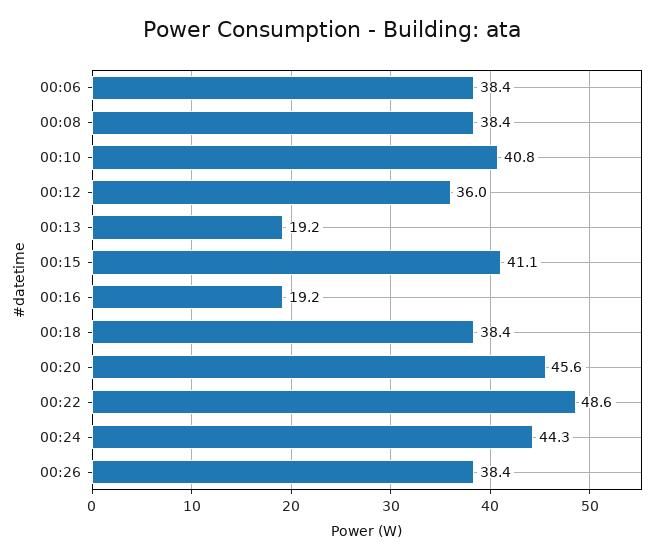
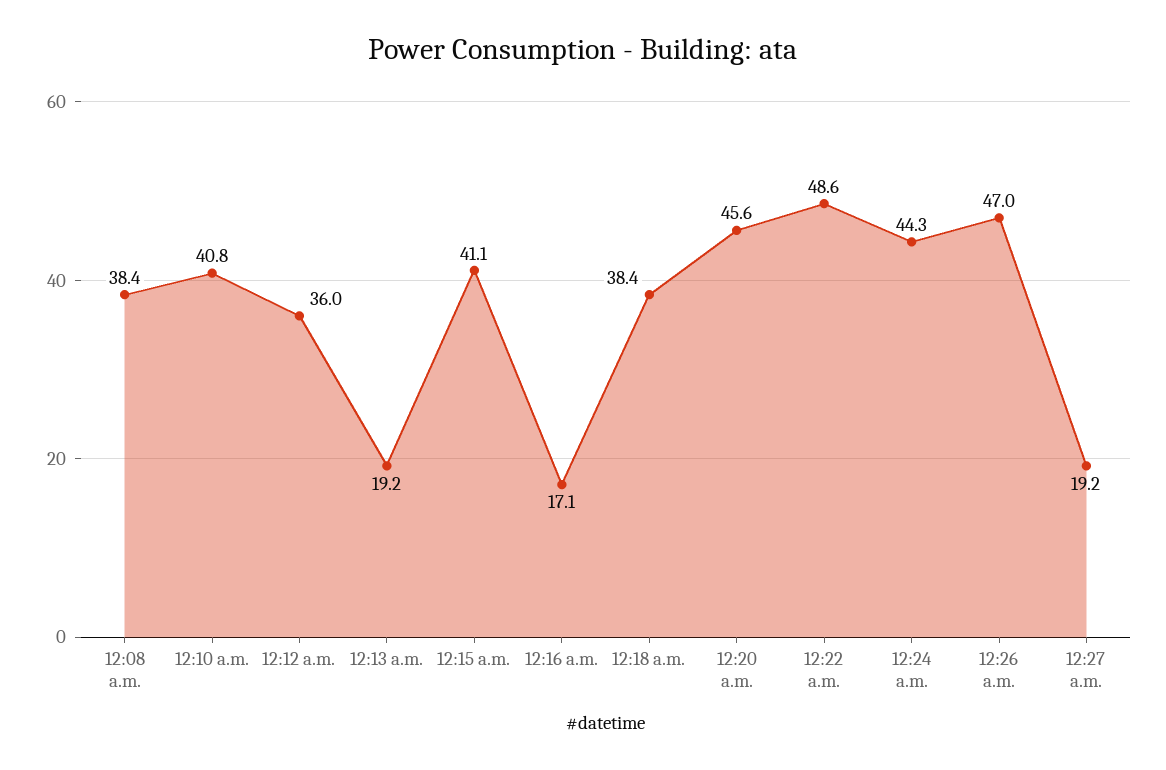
00:06: 38.4 -> none
00:16: 19.2 -> 17.1
00:26: 38.4 -> 47
12:27 a.m.: none -> 19.2

